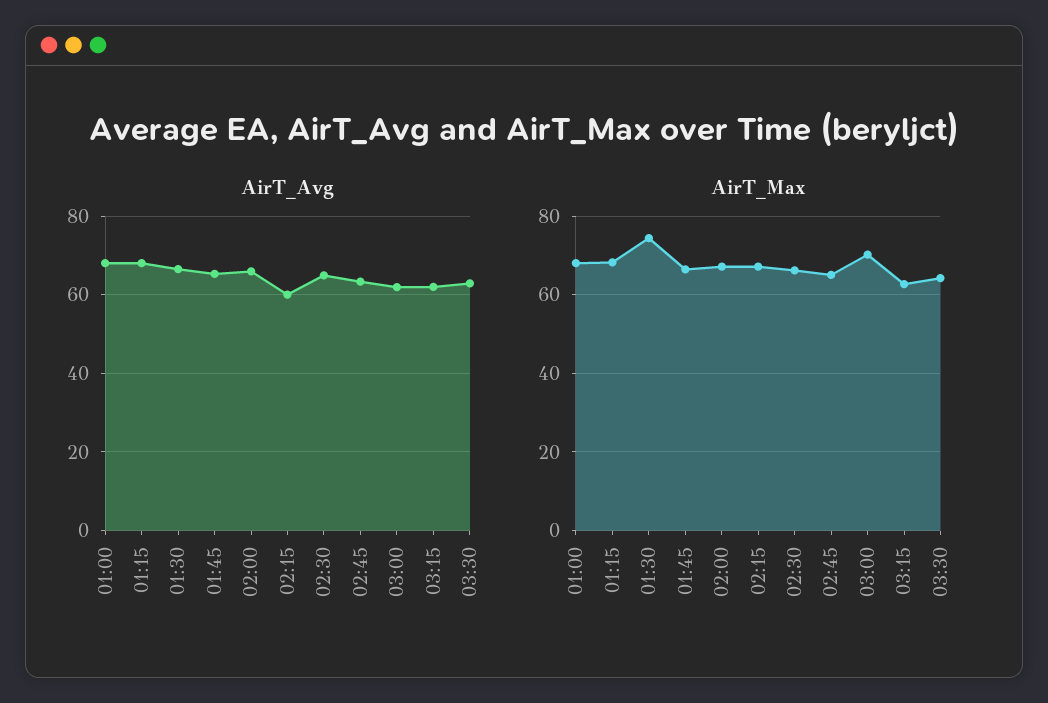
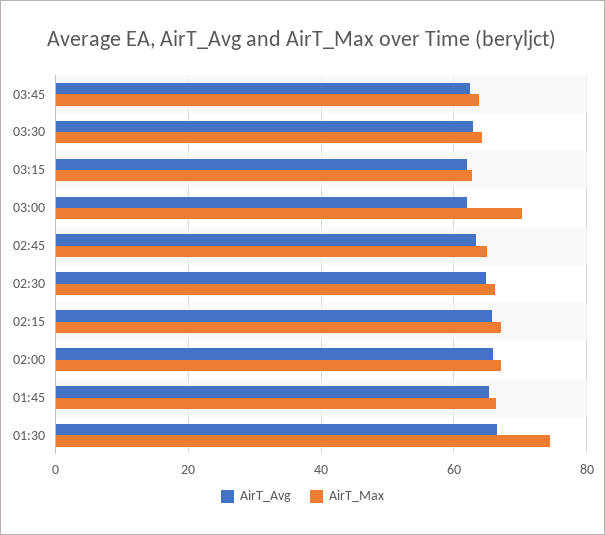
AirT_Avg, 01:00: 68 -> none
AirT_Avg, 01:15: 68 -> none
AirT_Avg, 02:15: 60 -> 66
AirT_Max, 01:00: 68 -> none
AirT_Max, 01:15: 68 -> none
AirT_Avg, 03:45: none -> 62
AirT_Max, 03:45: none -> 64

